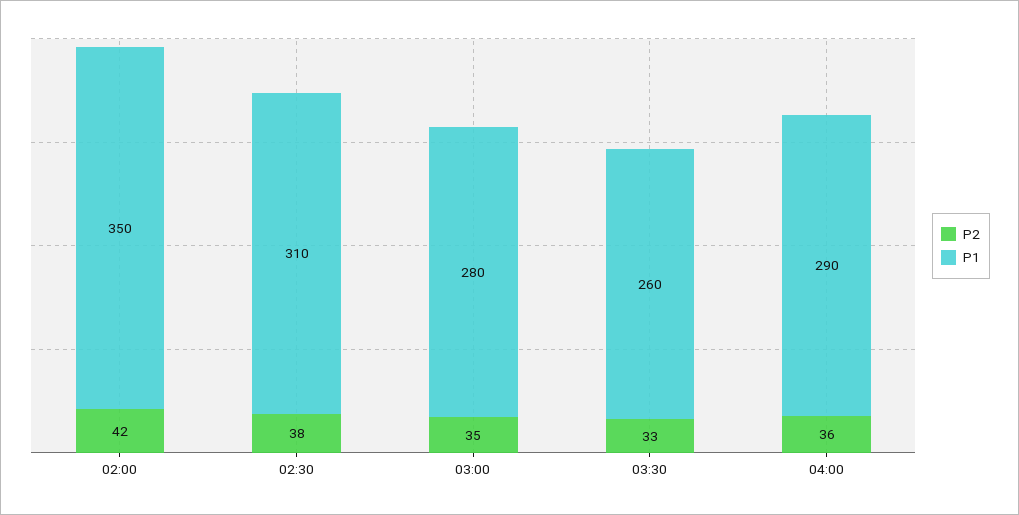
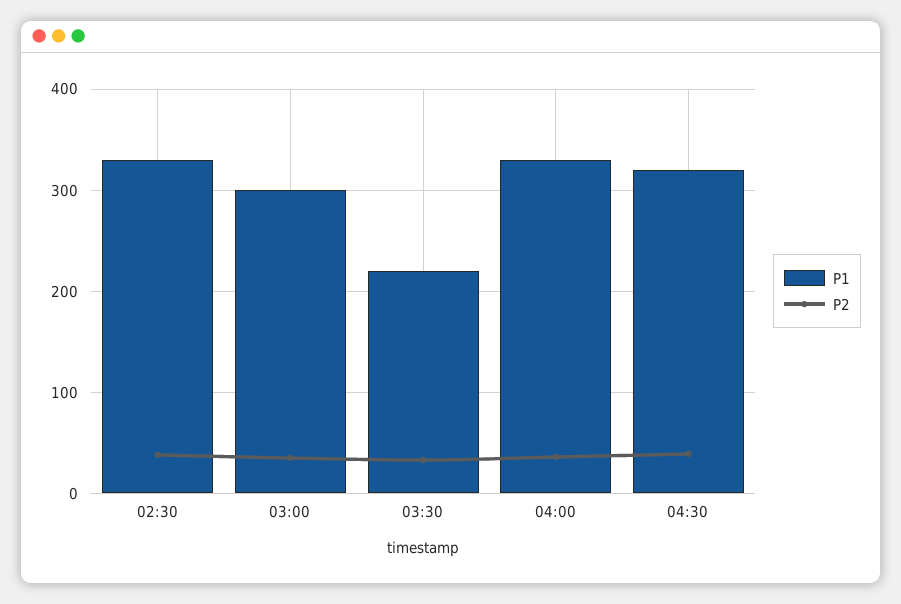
P2, 02:00: 42 -> none
P1, 02:00: 350 -> none
P1, 02:30: 310 -> 330
P1, 03:00: 280 -> 300
P1, 03:30: 260 -> 220
P1, 04:00: 290 -> 330
P1, 04:30: none -> 320
P2, 04:30: none -> 40

